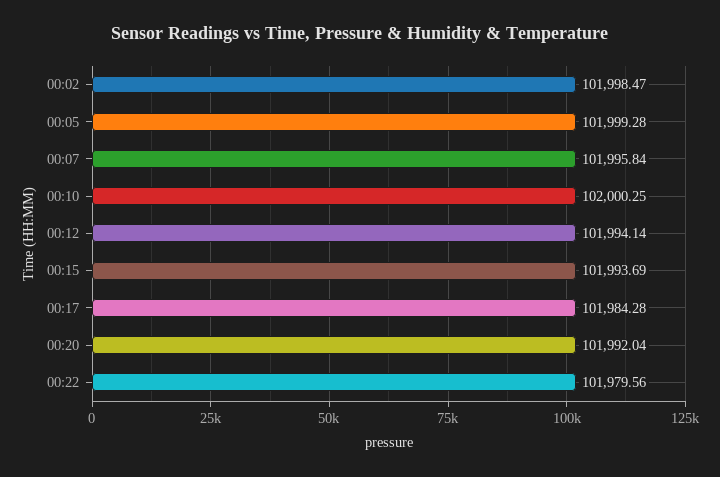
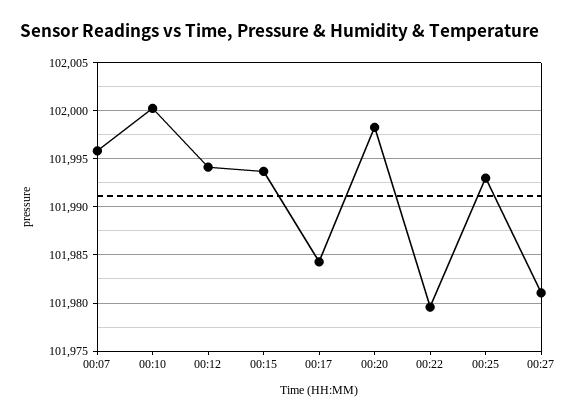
00:02: 101998.47 -> none
00:05: 101999.28 -> none
00:20: 101992.04 -> 101998
00:25: none -> 101993
00:27: none -> 101981

